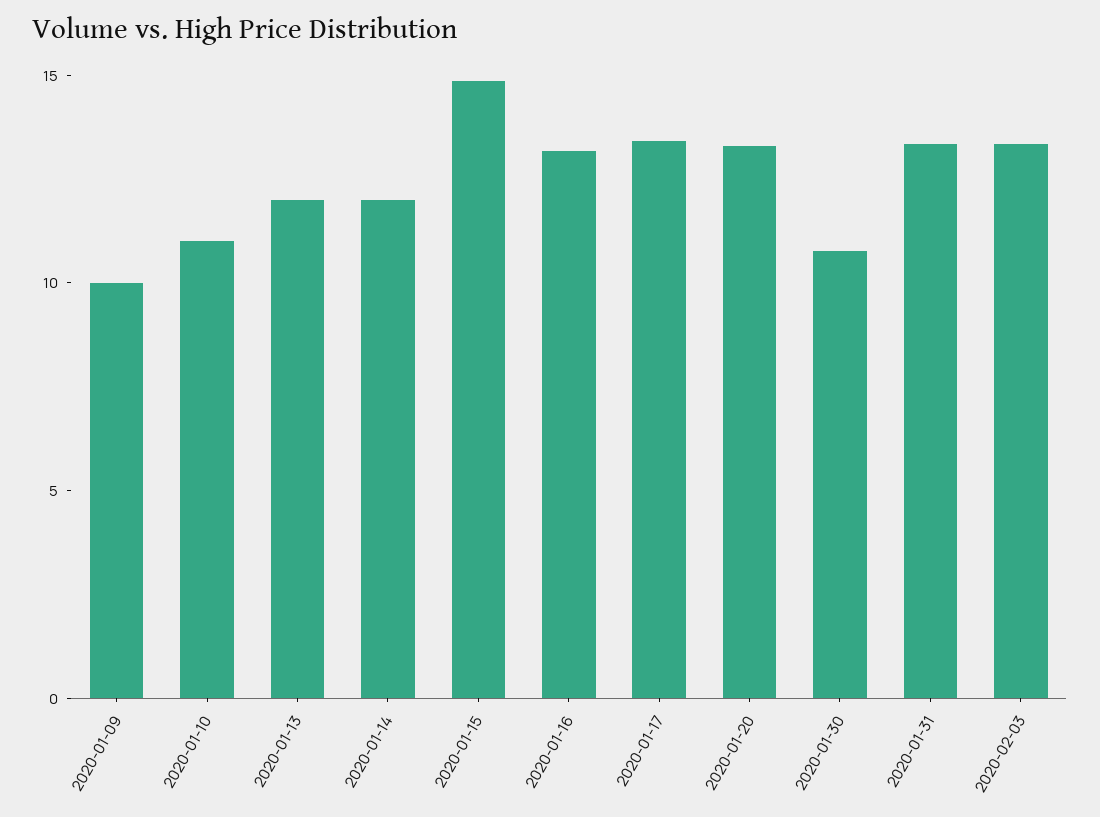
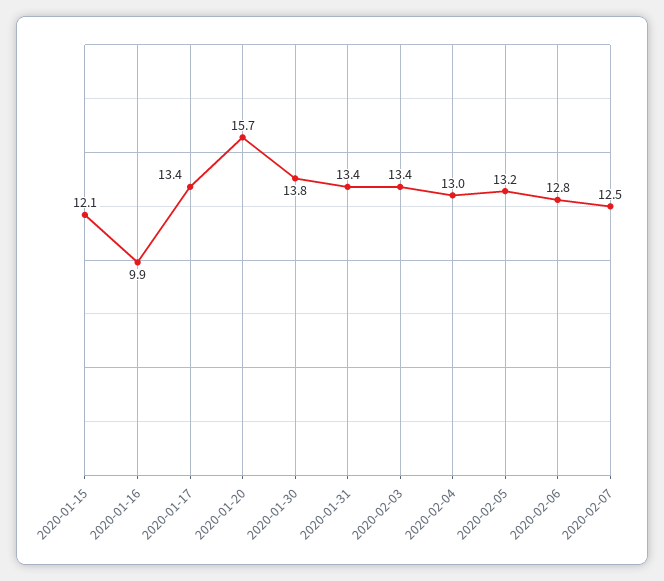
2020-01-09: 10 -> none
2020-01-10: 11 -> none
2020-01-13: 12 -> none
2020-01-14: 12 -> none
2020-01-15: 15 -> 12.1
2020-01-16: 13 -> 9.9
2020-01-20: 13 -> 15.7
2020-01-30: 11 -> 13.8
2020-02-04: none -> 13
2020-02-05: none -> 13.2
2020-02-06: none -> 12.8
2020-02-07: none -> 12.5

